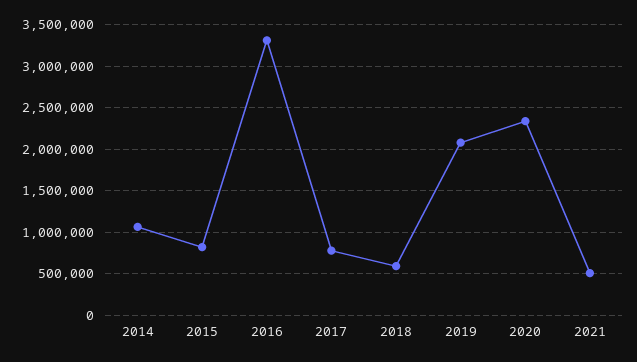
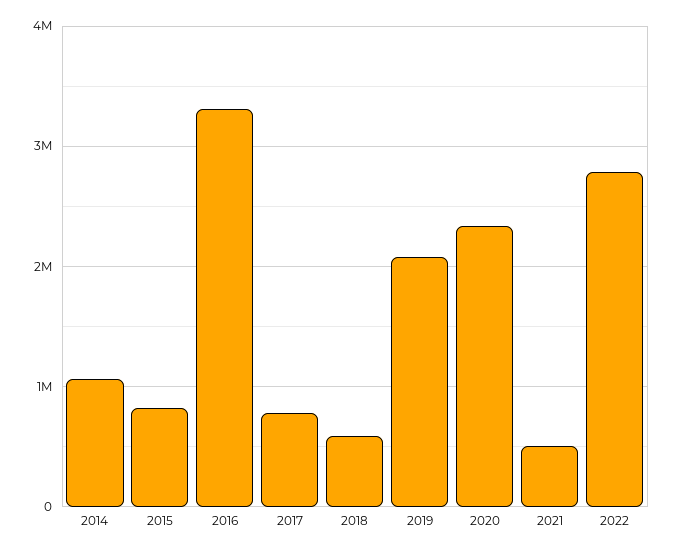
2022: none -> 2800000

